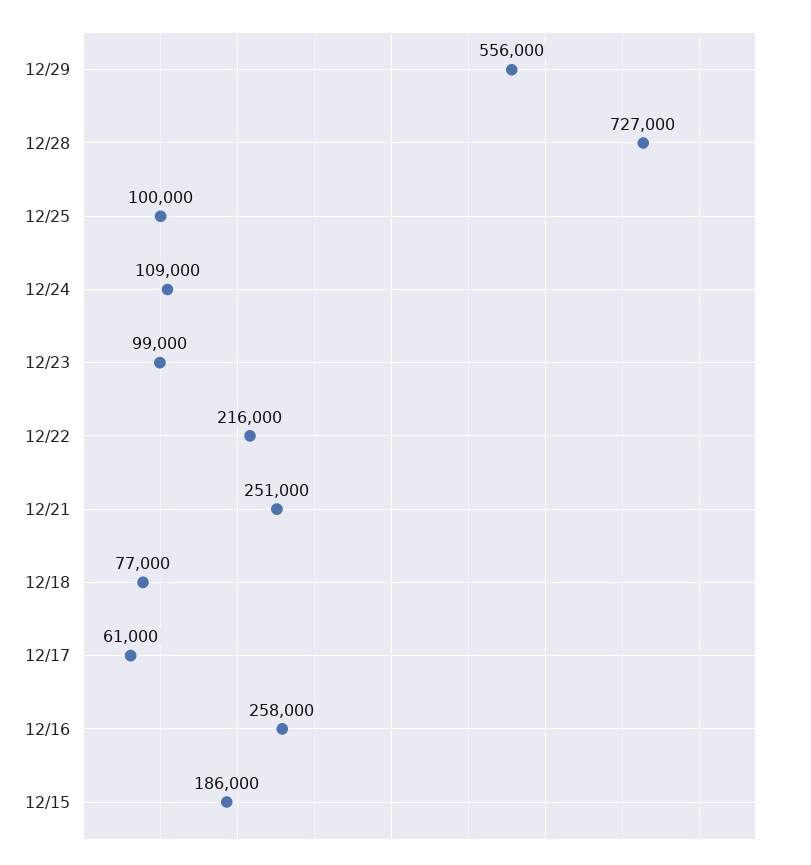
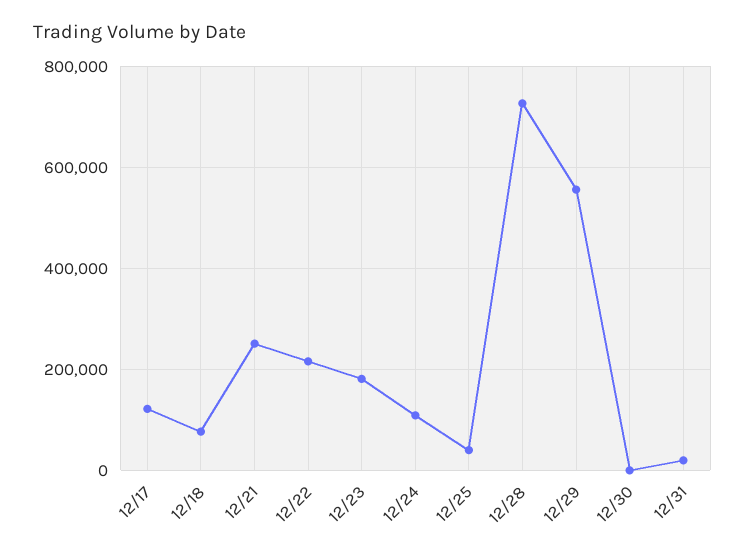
12/25: 100000 -> 40000
12/23: 99000 -> 180000
12/17: 61000 -> 120000
12/16: 258000 -> none
12/15: 186000 -> none
12/30: none -> 0
12/31: none -> 20000

